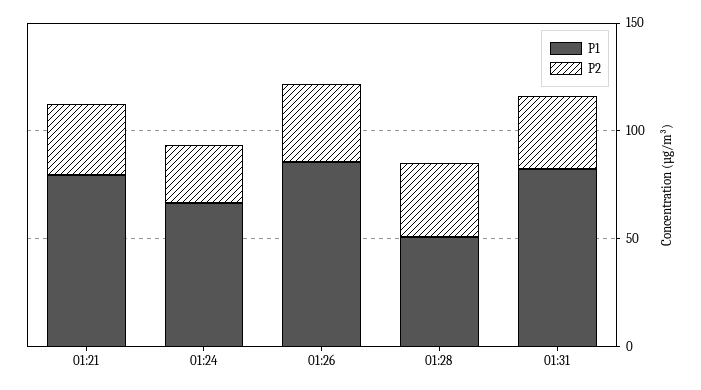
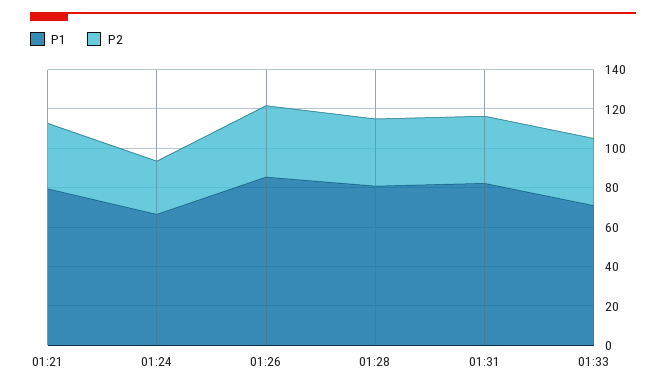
P1, 01:28: 50 -> 80
P1, 01:33: none -> 70
P2, 01:33: none -> 35

